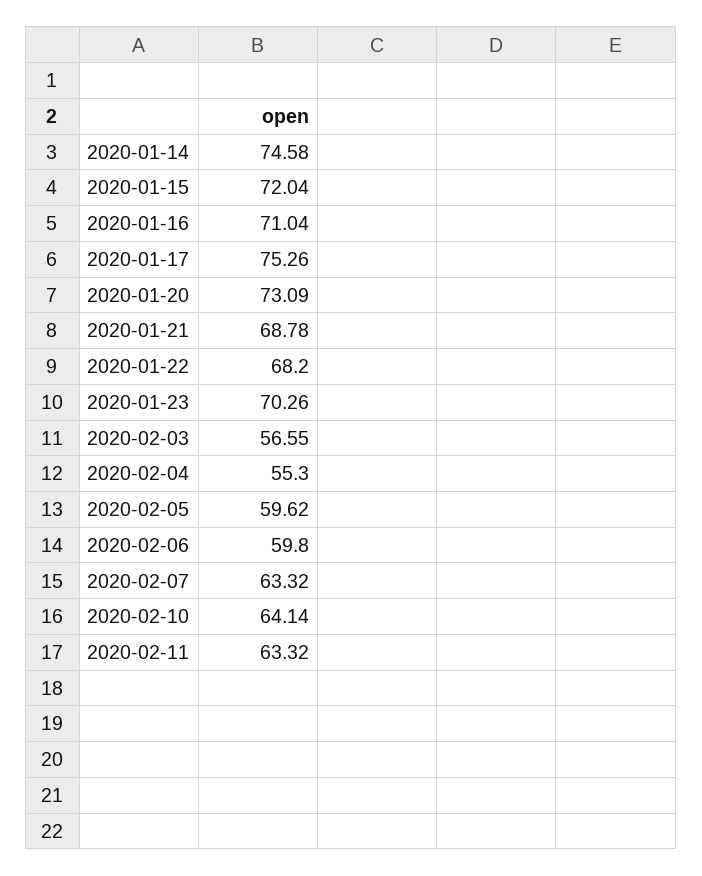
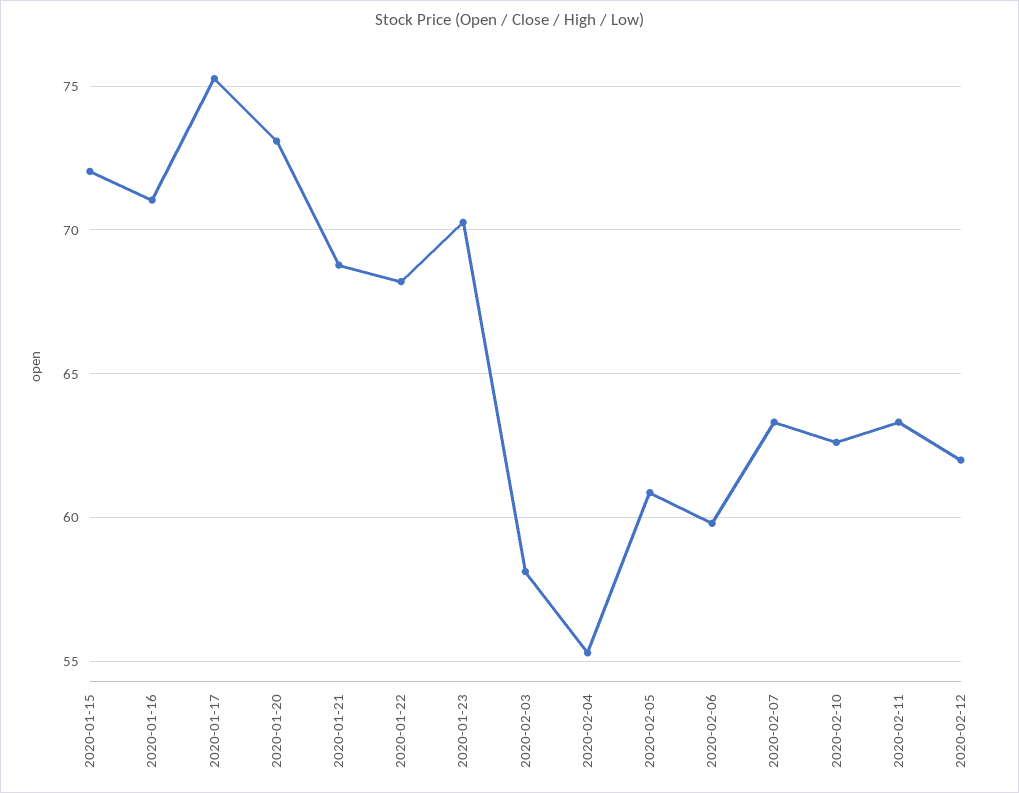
2020-01-14: 74.58 -> none
2020-02-03: 56.55 -> 58
2020-02-05: 59.62 -> 61
2020-02-10: 64.14 -> 62.5
2020-02-12: none -> 62

